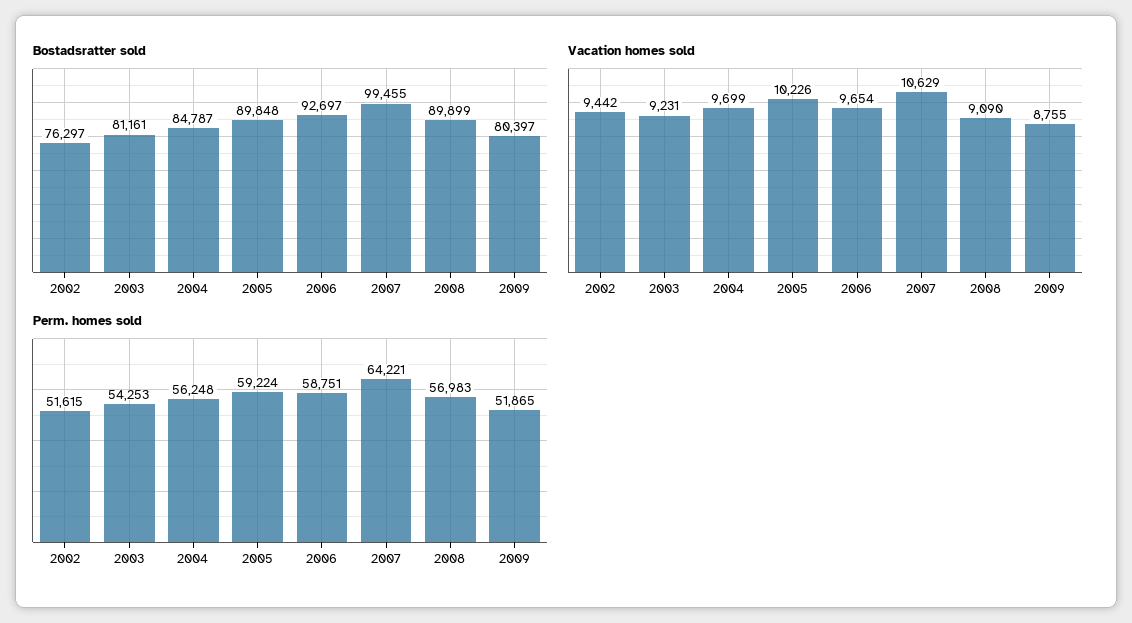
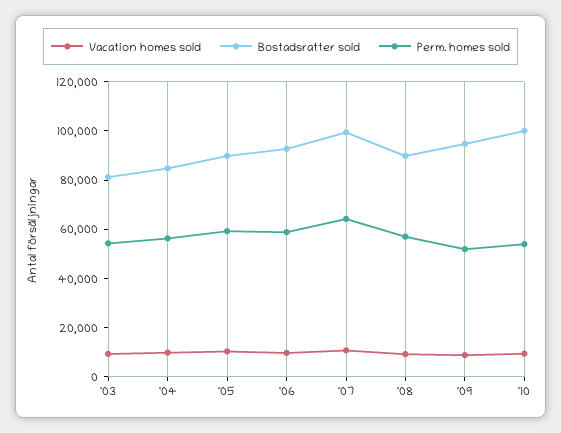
Bostadsratter sold, 2002: 76297 -> none
Bostadsratter sold, 2009: 80397 -> 95000
Vacation homes sold, 2002: 9442 -> none
Perm. homes sold, 2002: 51615 -> none
Vacation homes sold, '10: none -> 10000
Bostadsratter sold, '10: none -> 100000
Perm. homes sold, '10: none -> 55000

